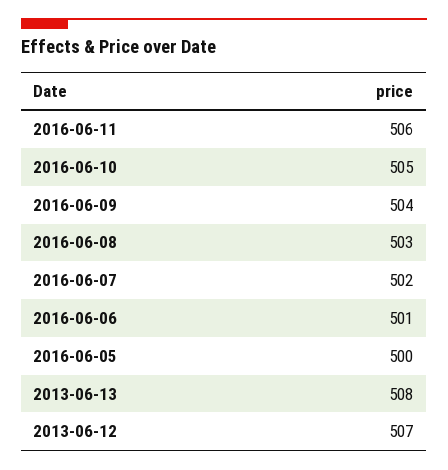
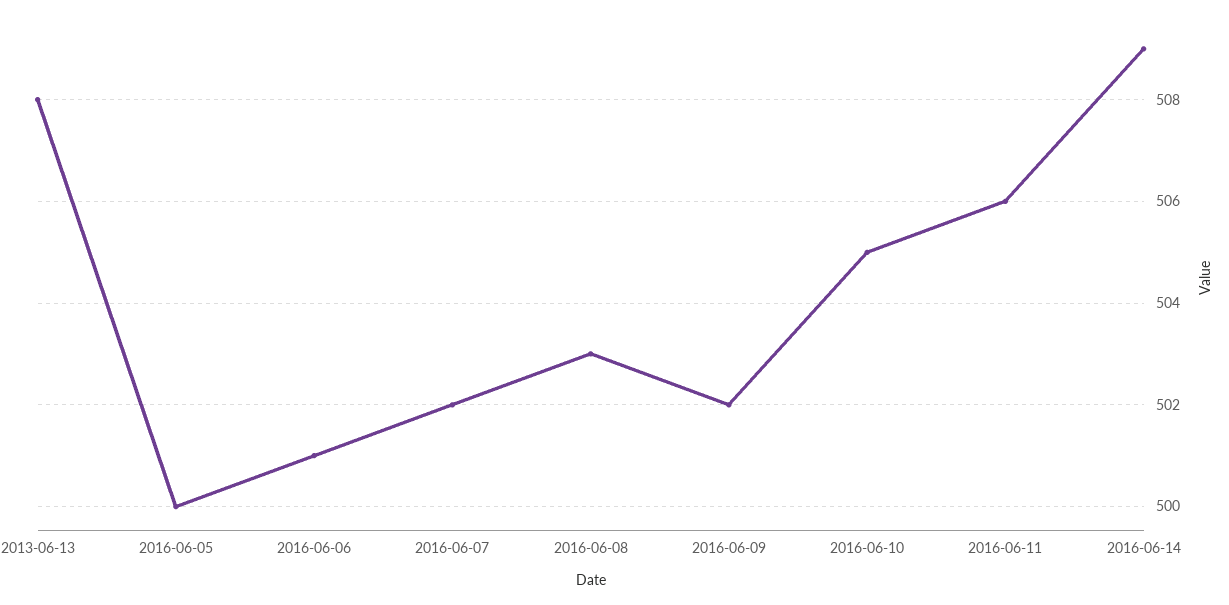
2016-06-09: 504 -> 502
2013-06-12: 507 -> none
2016-06-14: none -> 509

